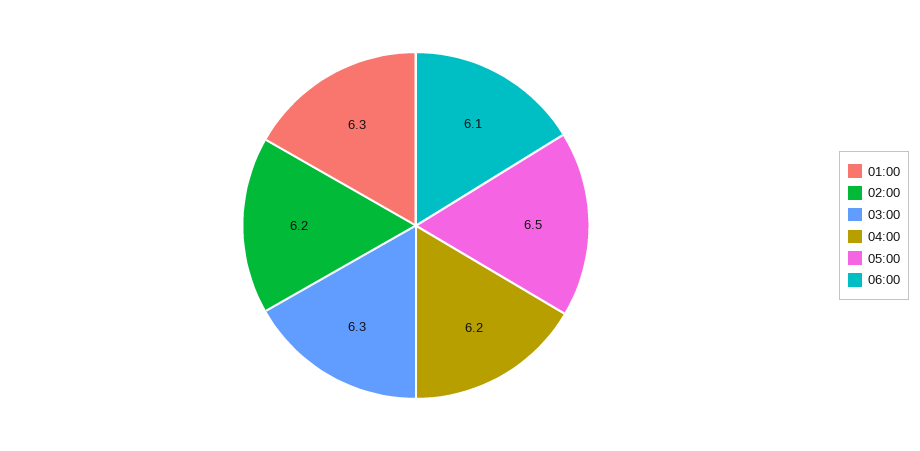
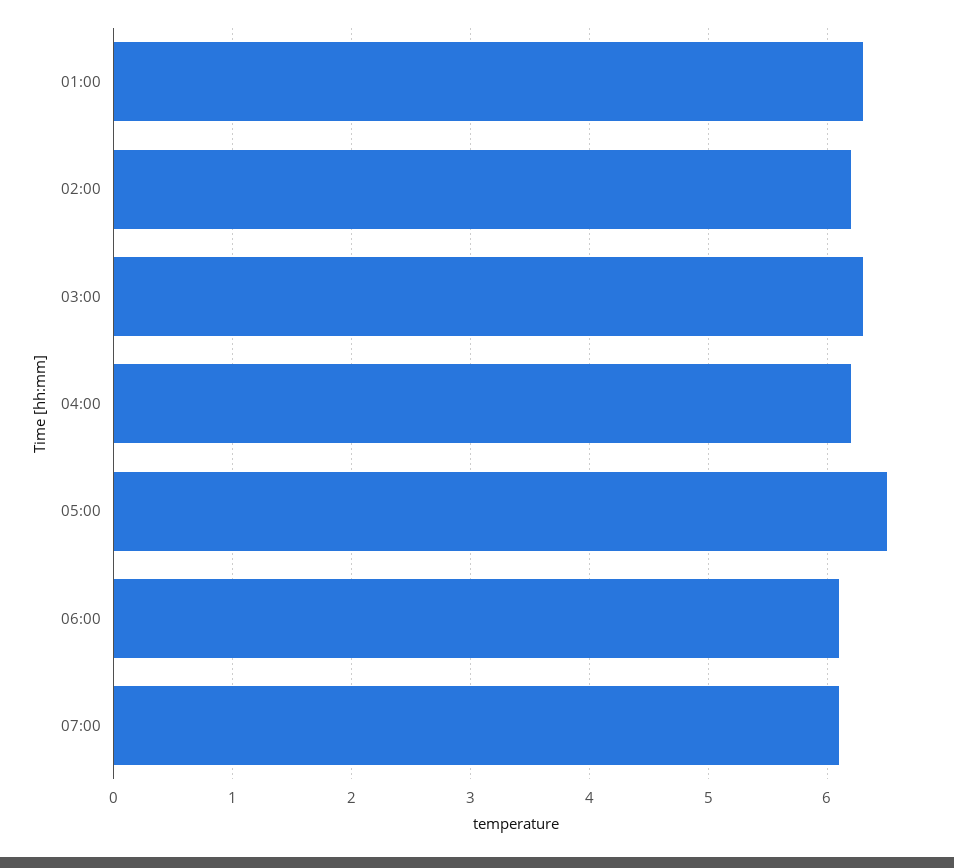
07:00: none -> 6.1

